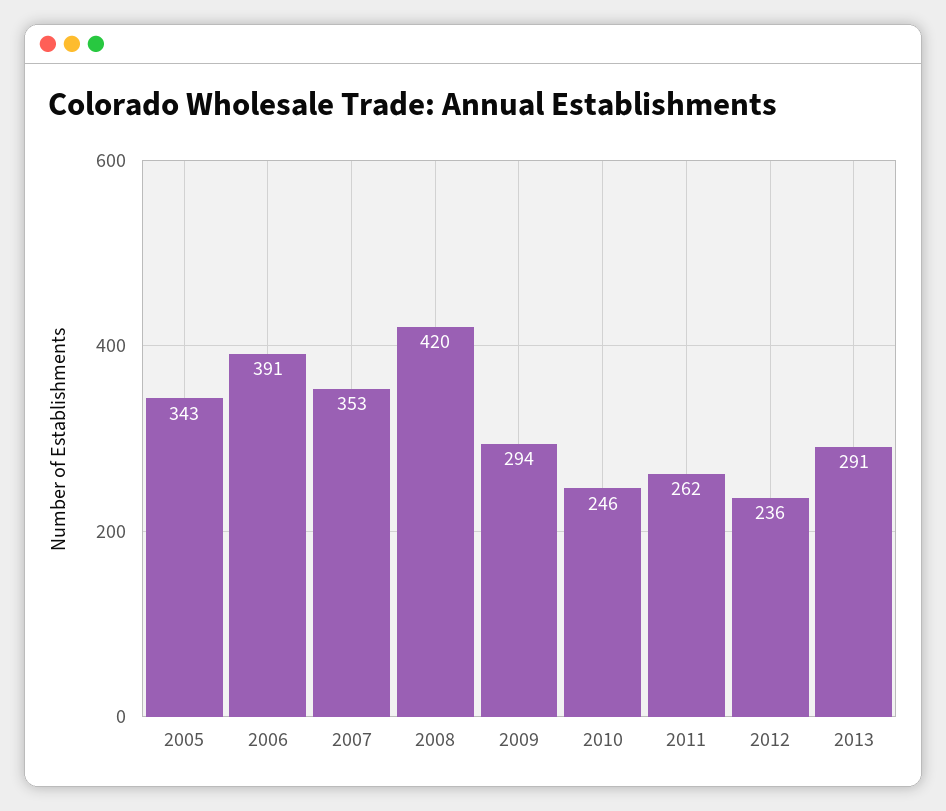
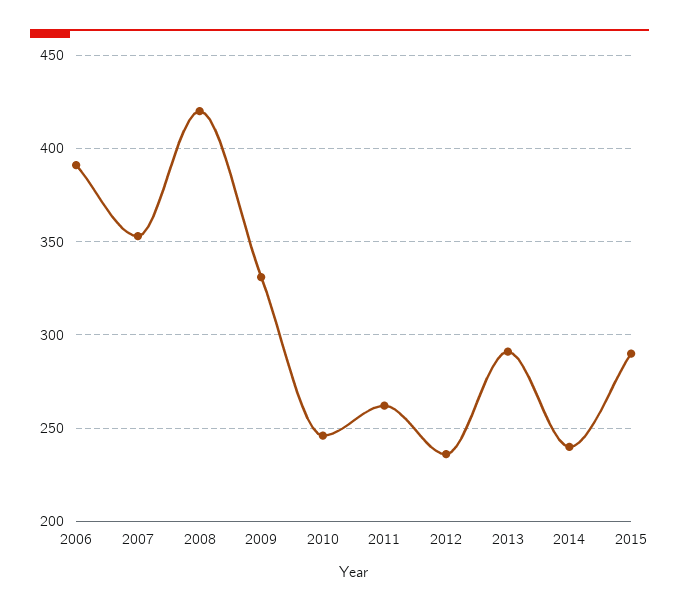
2005: 343 -> none
2009: 294 -> 330
2014: none -> 240
2015: none -> 290

